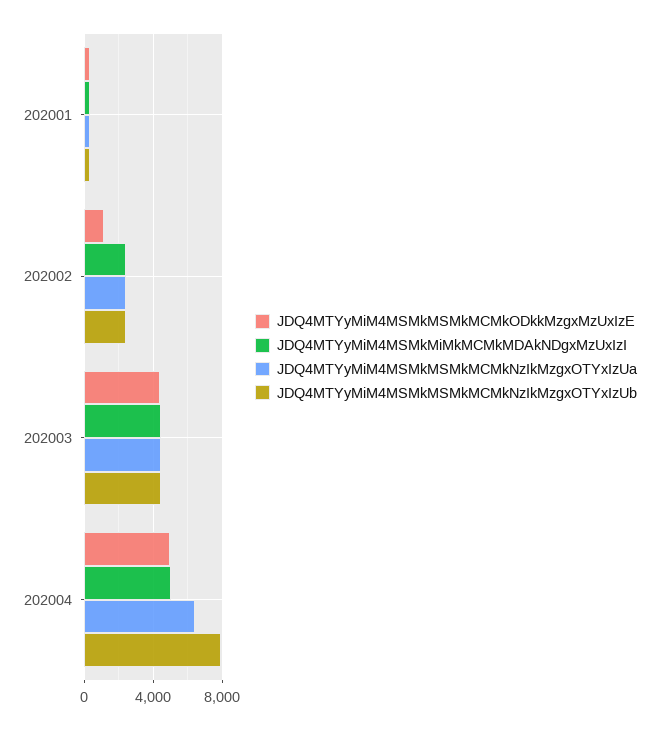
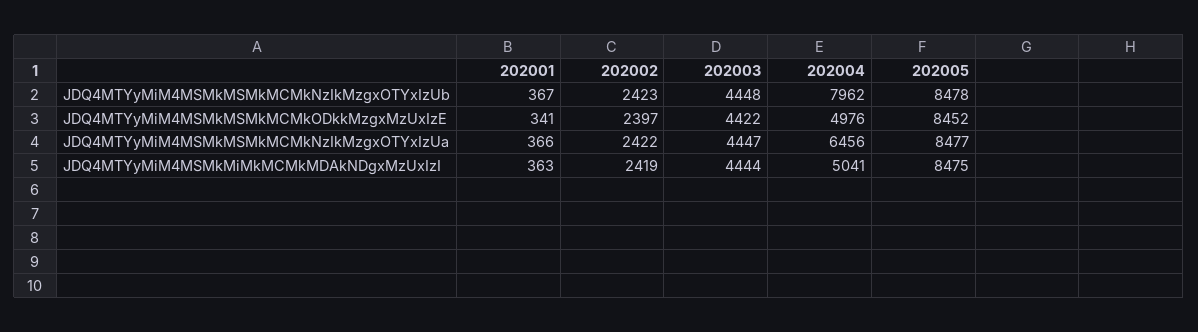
JDQ4MTYyMiM4MSMkMSMkMCMkODkkMzgxMzUxIzE, 202002: 1000 -> 2397
JDQ4MTYyMiM4MSMkMSMkMCMkNzIkMzgxOTYxIzUb, 202005: none -> 8478
JDQ4MTYyMiM4MSMkMSMkMCMkODkkMzgxMzUxIzE, 202005: none -> 8452
JDQ4MTYyMiM4MSMkMSMkMCMkNzIkMzgxOTYxIzUa, 202005: none -> 8477
JDQ4MTYyMiM4MSMkMiMkMCMkMDAkNDgxMzUxIzI, 202005: none -> 8475

